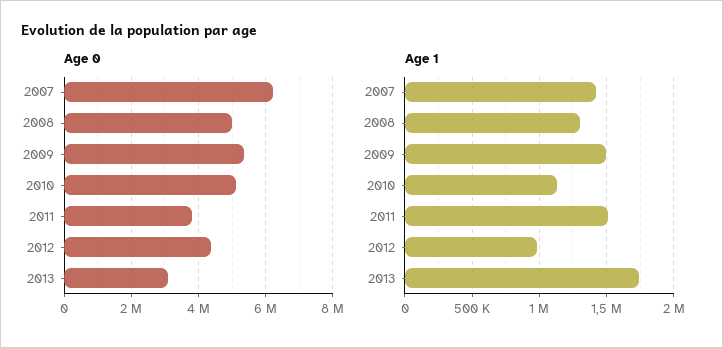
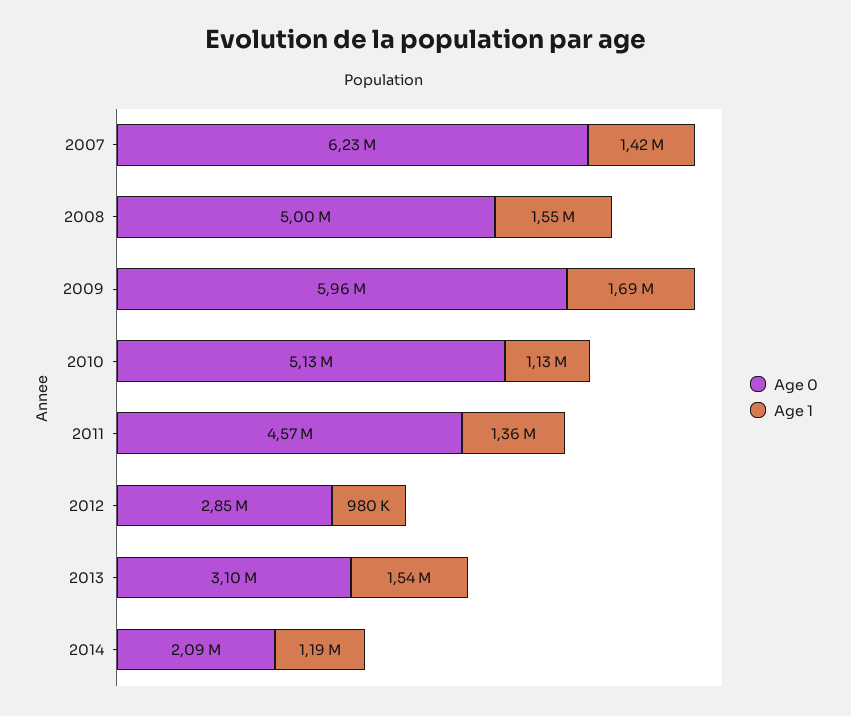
Age 0, 2009: 5400000 -> 5960000
Age 0, 2011: 3800000 -> 4570000
Age 0, 2012: 4400000 -> 2850000
Age 1, 2008: 1300000 -> 1550000
Age 1, 2009: 1500000 -> 1690000
Age 1, 2011: 1500000 -> 1360000
Age 1, 2013: 1750000 -> 1540000
Age 0, 2014: none -> 2090000
Age 1, 2014: none -> 1190000

